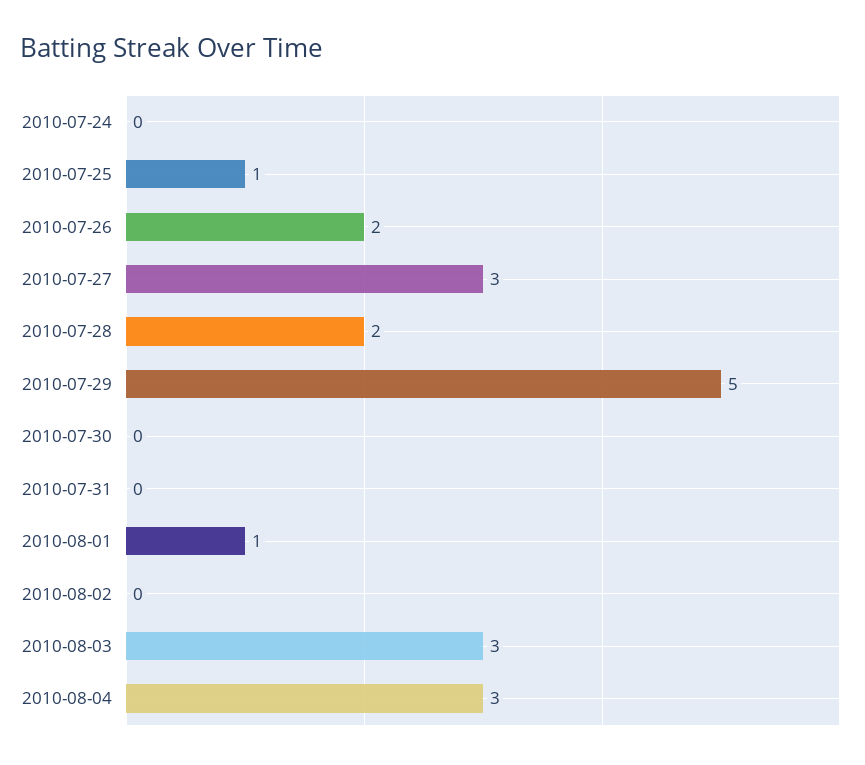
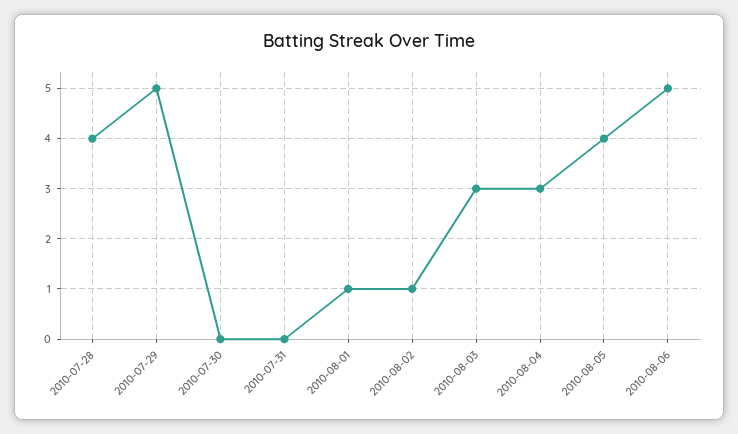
2010-07-24: 0 -> none
2010-07-25: 1 -> none
2010-07-26: 2 -> none
2010-07-27: 3 -> none
2010-07-28: 2 -> 4
2010-08-02: 0 -> 1
2010-08-05: none -> 4
2010-08-06: none -> 5

